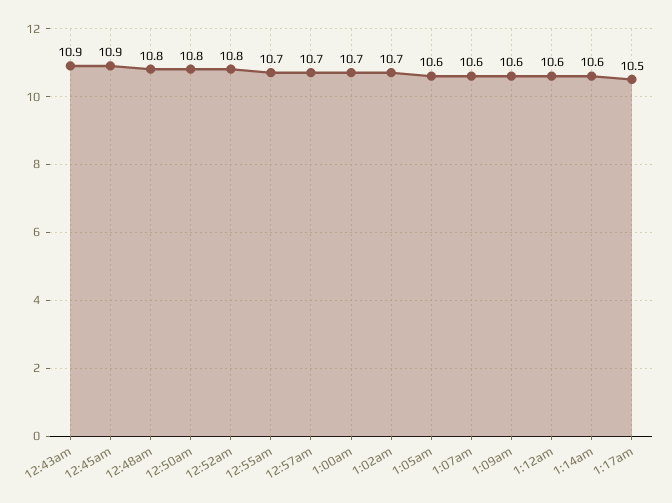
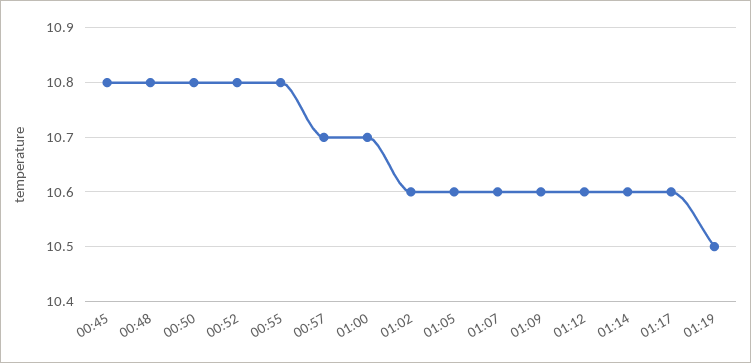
12:43am: 10.9 -> none
12:45am: 10.9 -> 10.8
12:55am: 10.7 -> 10.8
1:02am: 10.7 -> 10.6
1:17am: 10.5 -> 10.6
01:19: none -> 10.5

